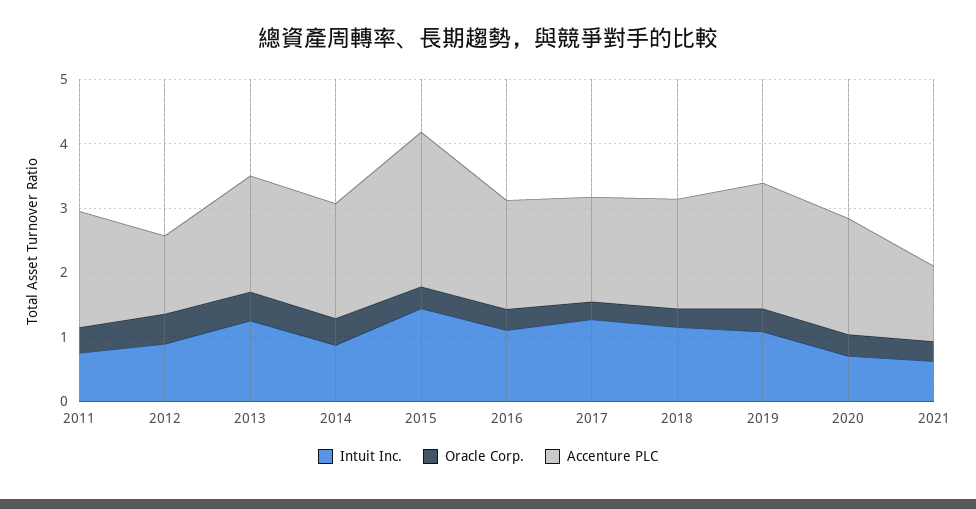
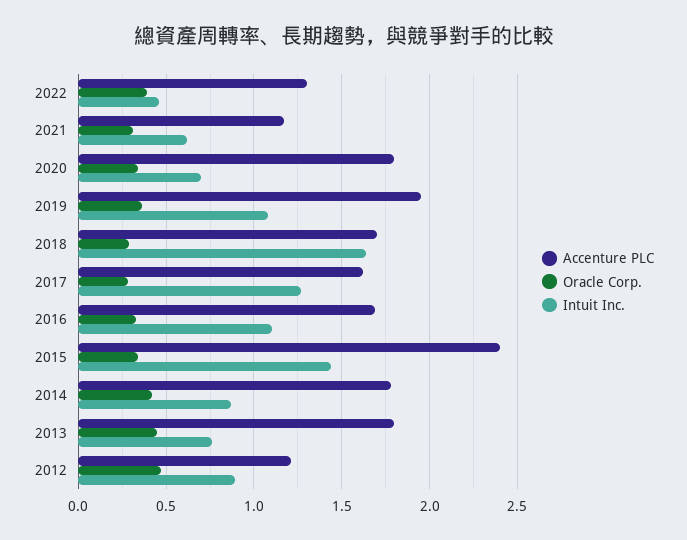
Intuit Inc., 2011: 0.8 -> none
Oracle Corp., 2011: 0.4 -> none
Accenture PLC, 2011: 1.8 -> none
Intuit Inc., 2013: 1.2 -> 0.75
Intuit Inc., 2018: 1.2 -> 1.65
Accenture PLC, 2022: none -> 1.3
Oracle Corp., 2022: none -> 0.4
Intuit Inc., 2022: none -> 0.45

